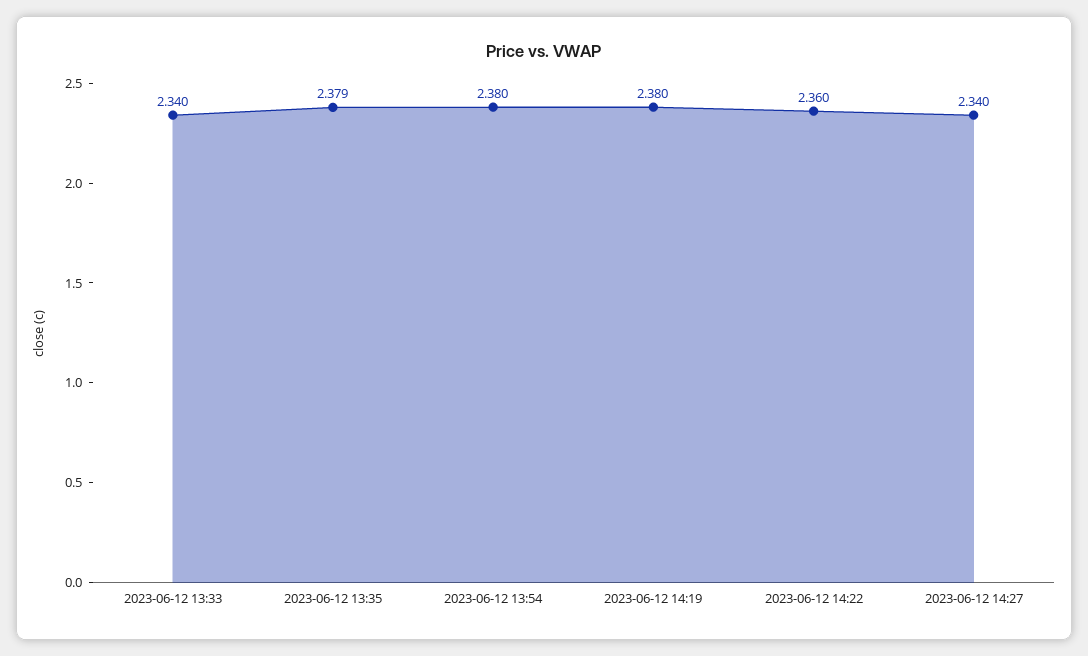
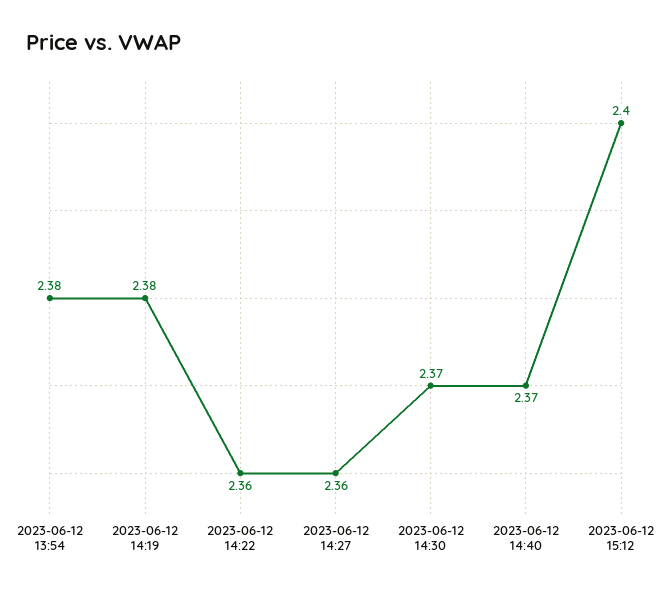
2023-06-12 13:33: 2.34 -> none
2023-06-12 13:35: 2.379 -> none
2023-06-12 14:27: 2.34 -> 2.36
2023-06-12 14:30: none -> 2.37
2023-06-12 14:40: none -> 2.37
2023-06-12 15:12: none -> 2.4

